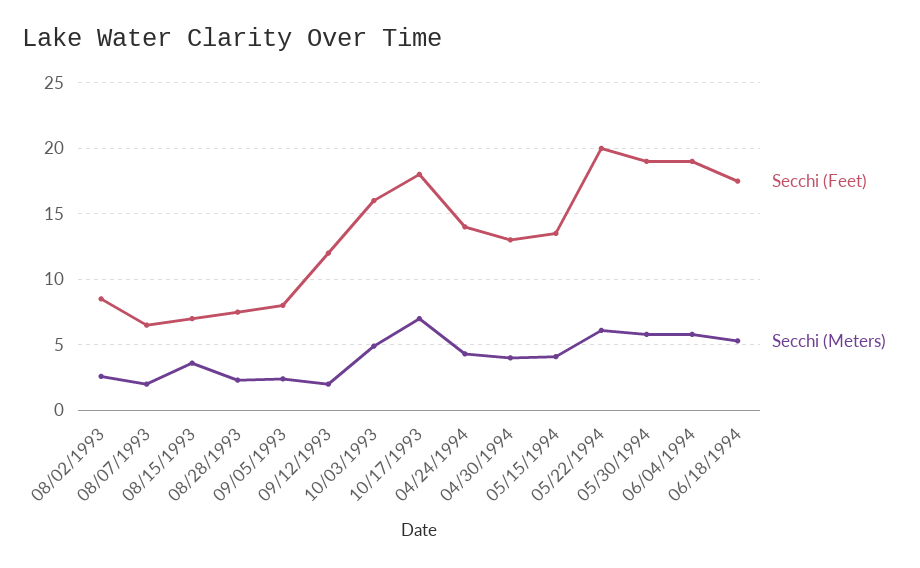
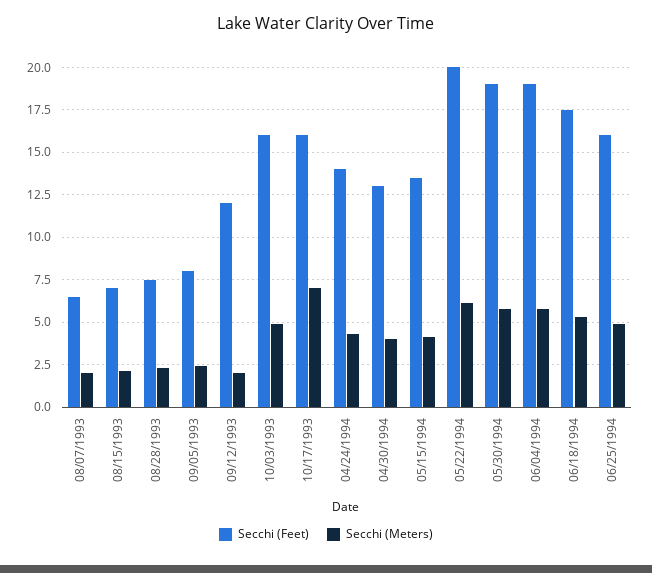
Secchi (Feet), 08/02/1993: 8.5 -> none
Secchi (Meters), 08/02/1993: 2.5 -> none
Secchi (Meters), 08/15/1993: 3.5 -> 2
Secchi (Feet), 10/17/1993: 18 -> 16
Secchi (Feet), 06/25/1994: none -> 16
Secchi (Meters), 06/25/1994: none -> 5

